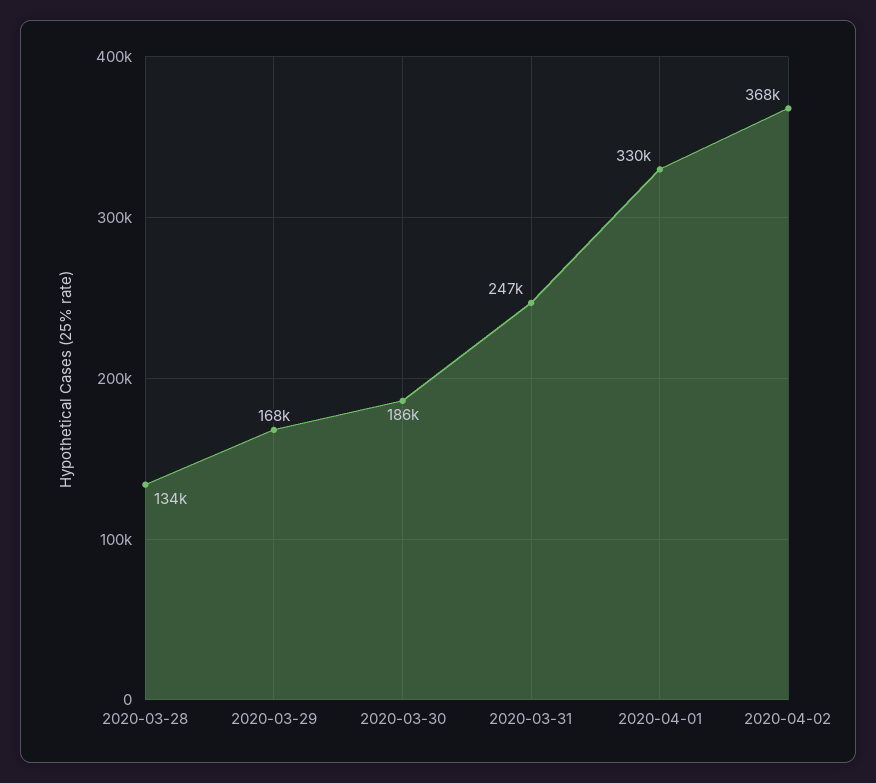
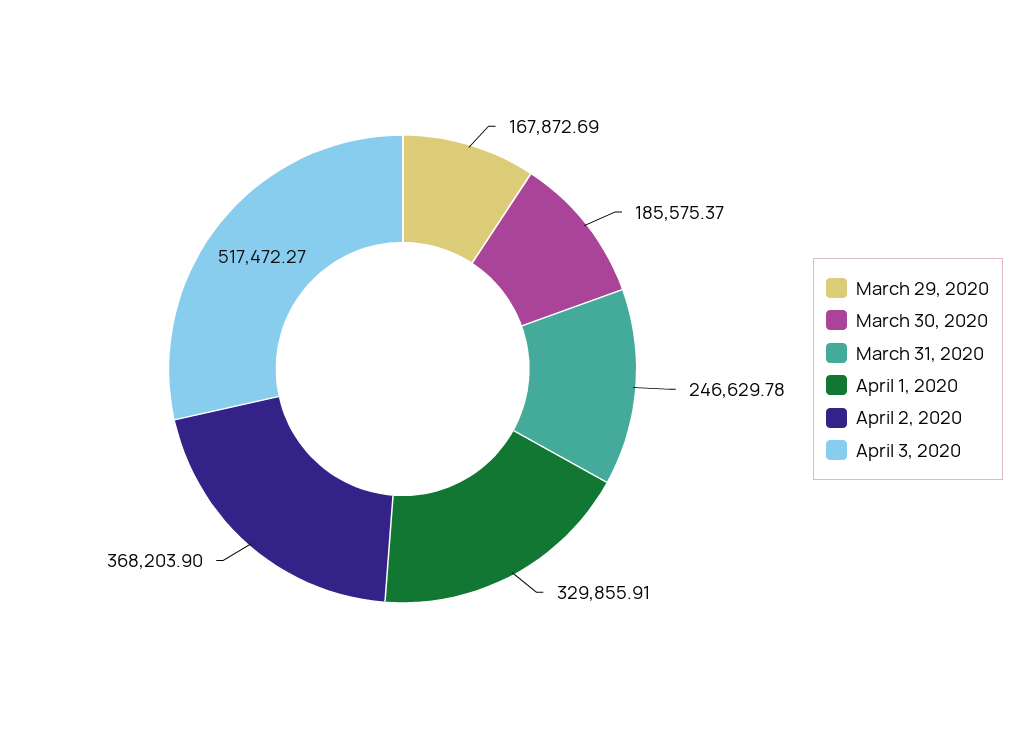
2020-03-28: 134000 -> none
April 3, 2020: none -> 517472.27

